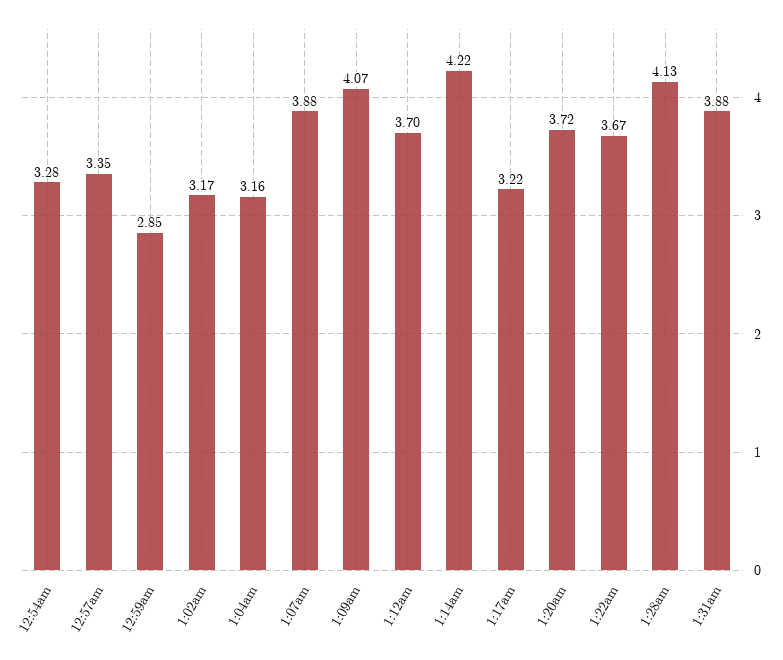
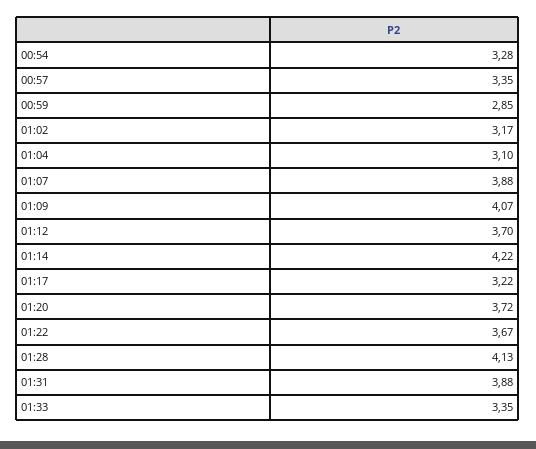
1:04am: 3.16 -> 3.1
01:33: none -> 3.35

